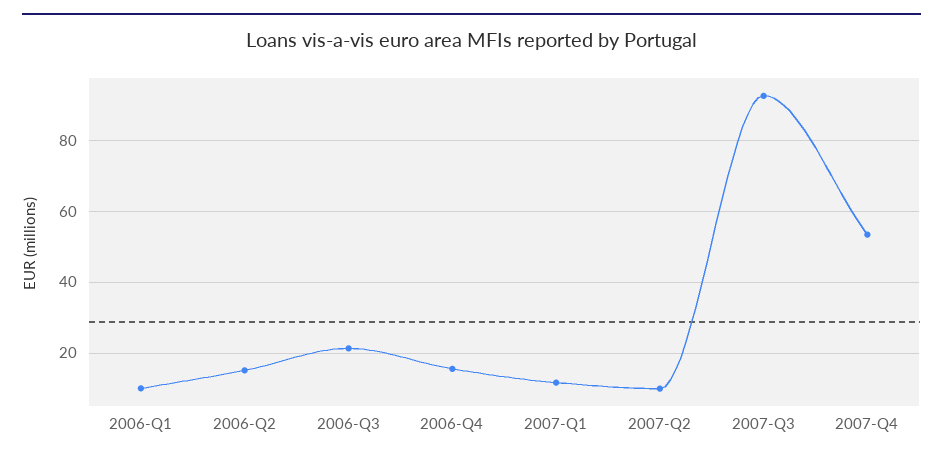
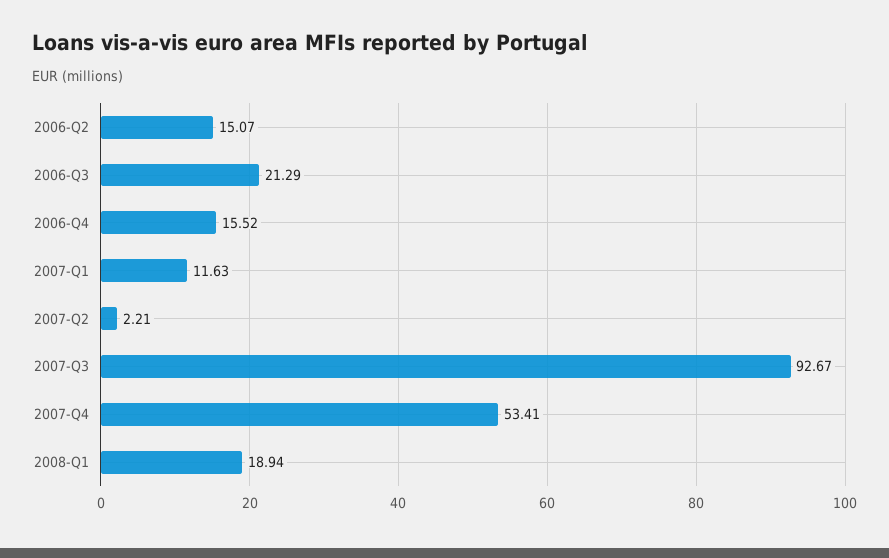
2006-Q1: 10 -> none
2007-Q2: 10 -> 2.21
2008-Q1: none -> 18.94

